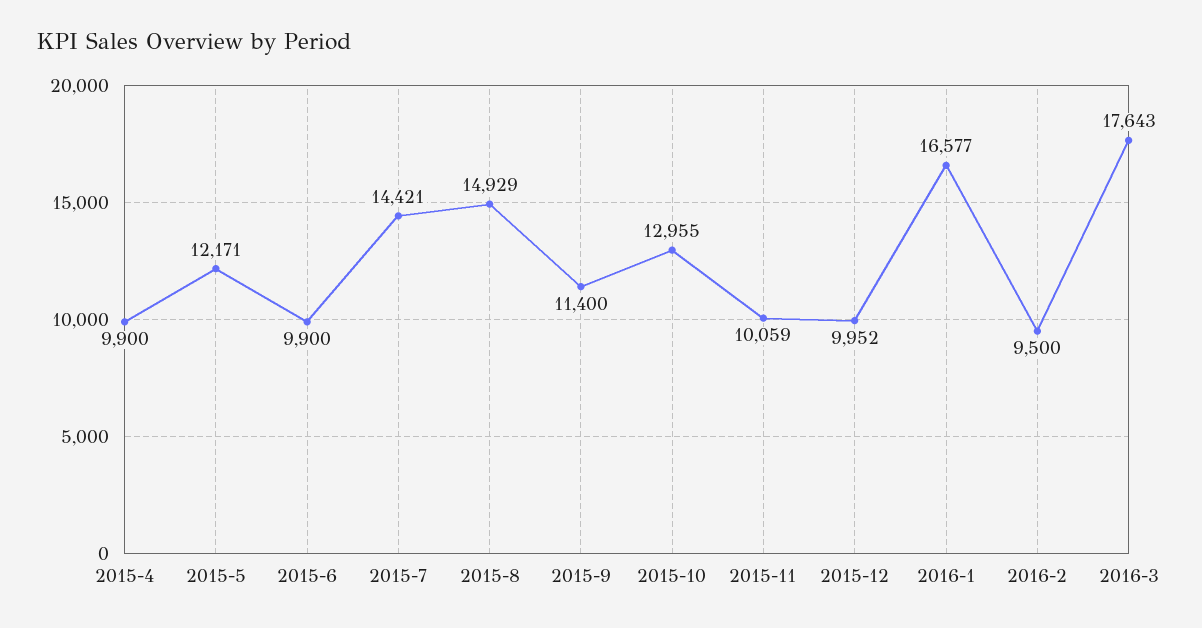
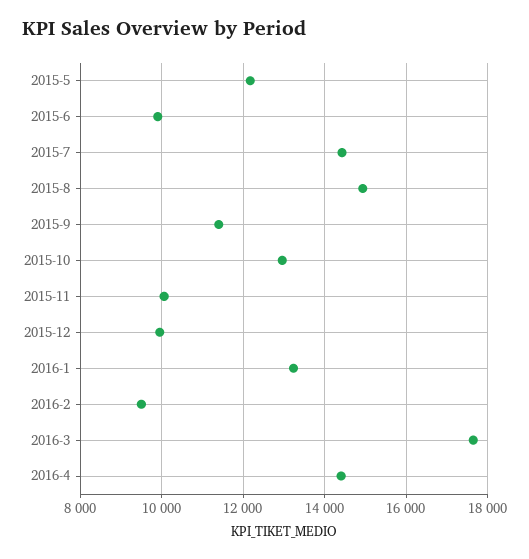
2015-4: 9900 -> none
2016-1: 16577 -> 13200
2016-4: none -> 14400

